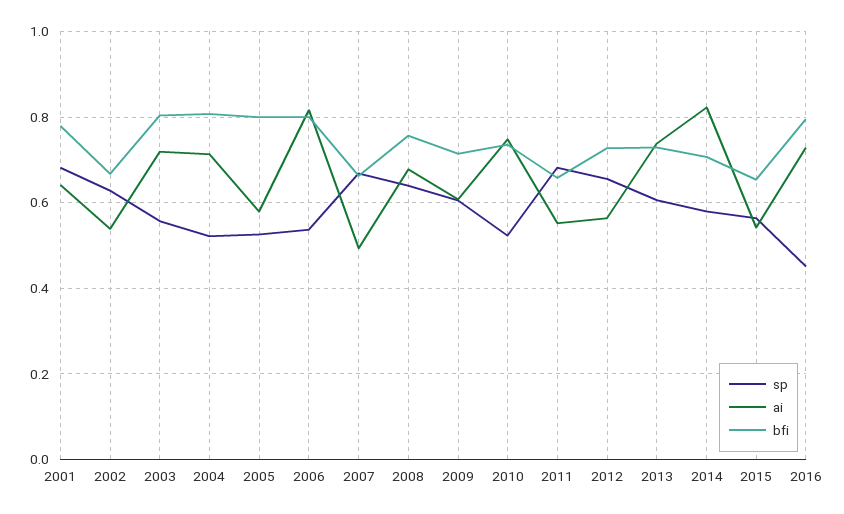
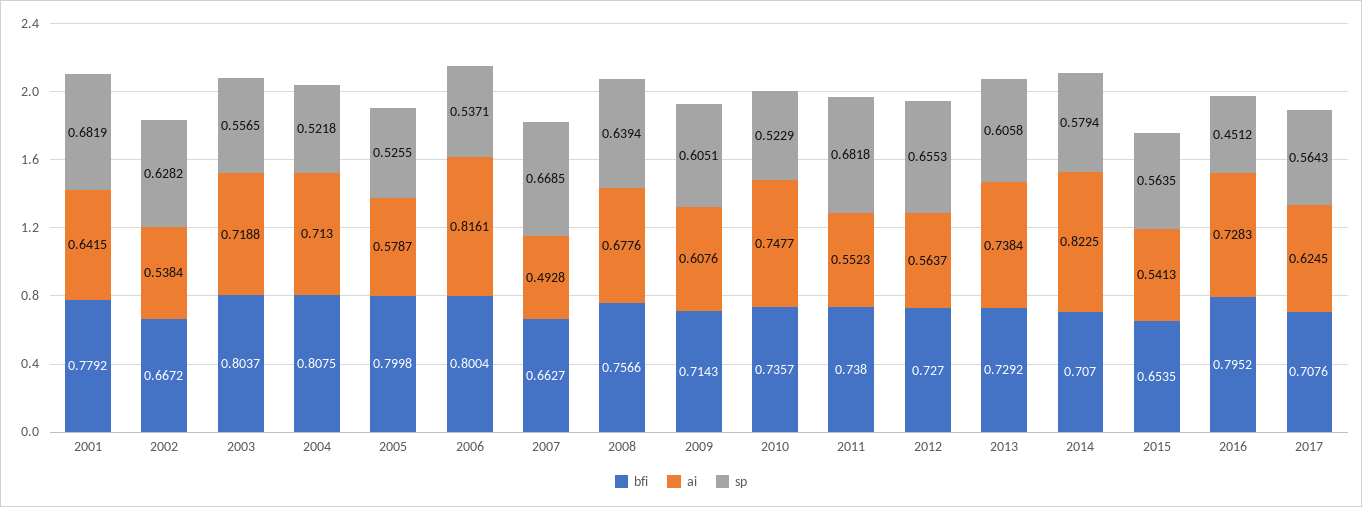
bfi, 2011: 0.66 -> 0.738
bfi, 2017: none -> 0.7076
ai, 2017: none -> 0.6245
sp, 2017: none -> 0.5643

